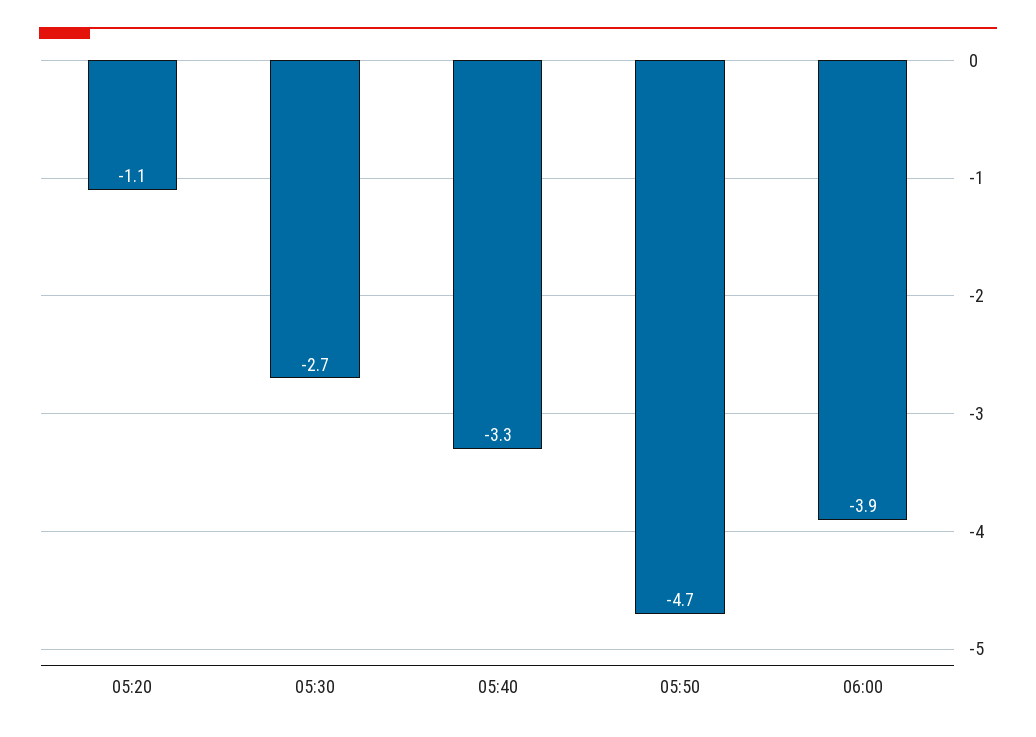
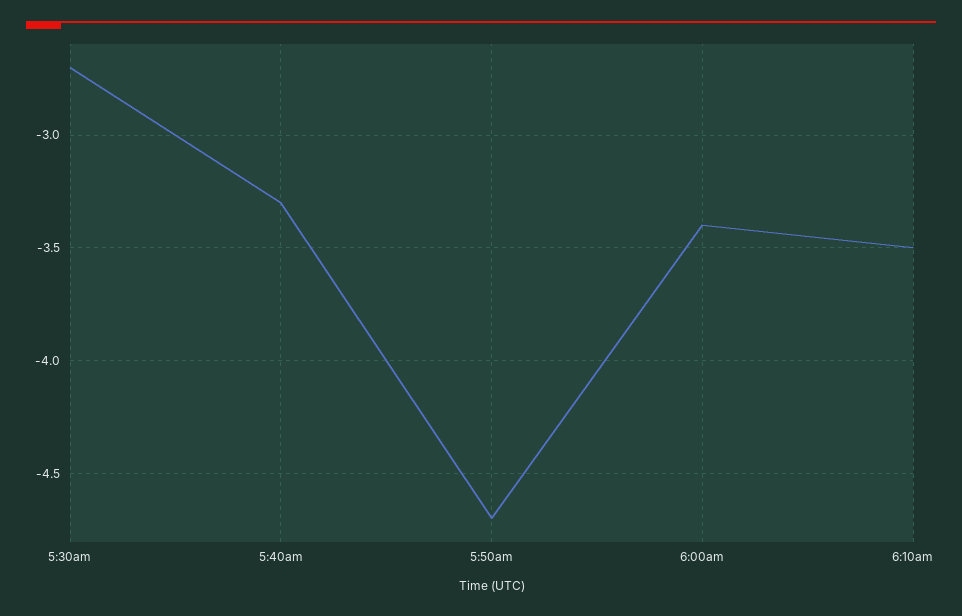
05:20: -1.1 -> none
06:00: -3.9 -> -3.4
6:10am: none -> -3.5

